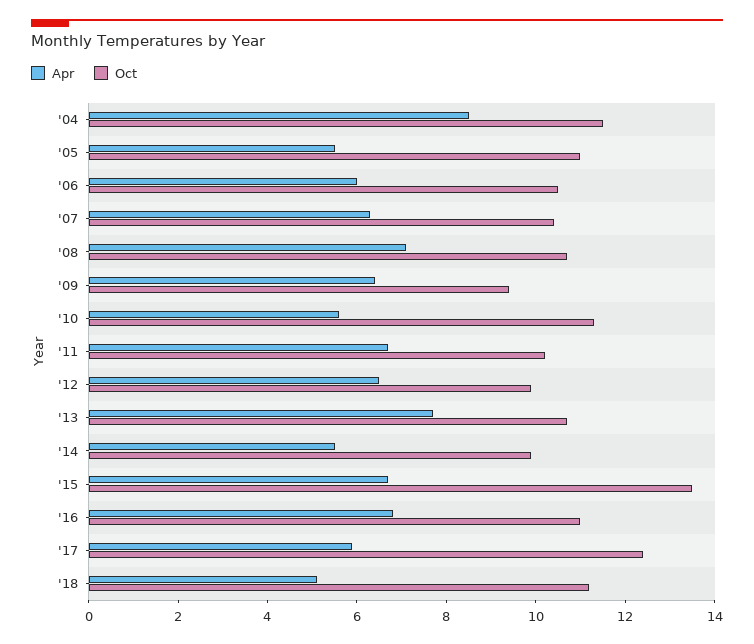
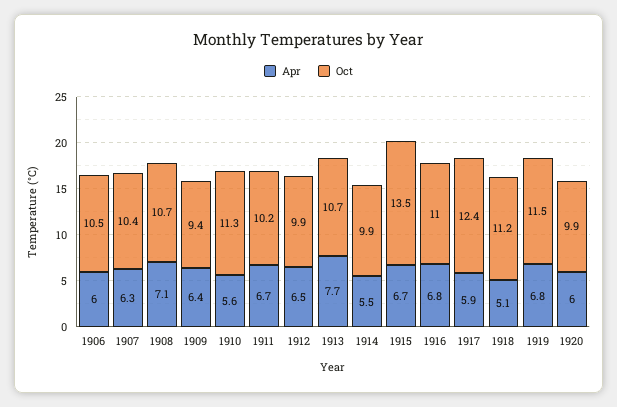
Apr, '04: 8.5 -> none
Oct, '04: 11.5 -> none
Apr, '05: 5.5 -> none
Oct, '05: 11 -> none
Apr, 1919: none -> 6.8
Oct, 1919: none -> 11.5
Apr, 1920: none -> 6
Oct, 1920: none -> 9.9

